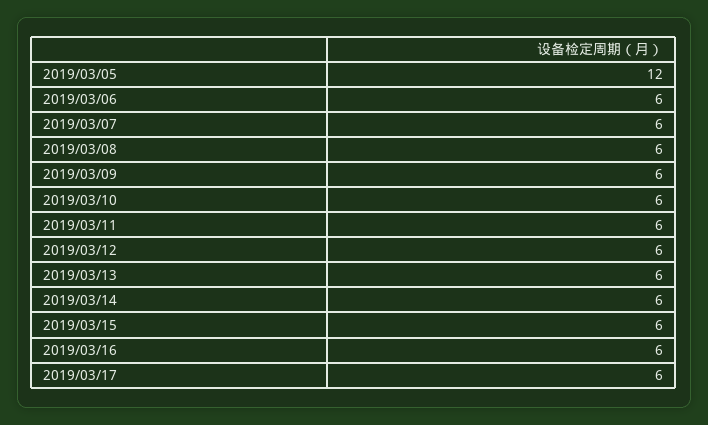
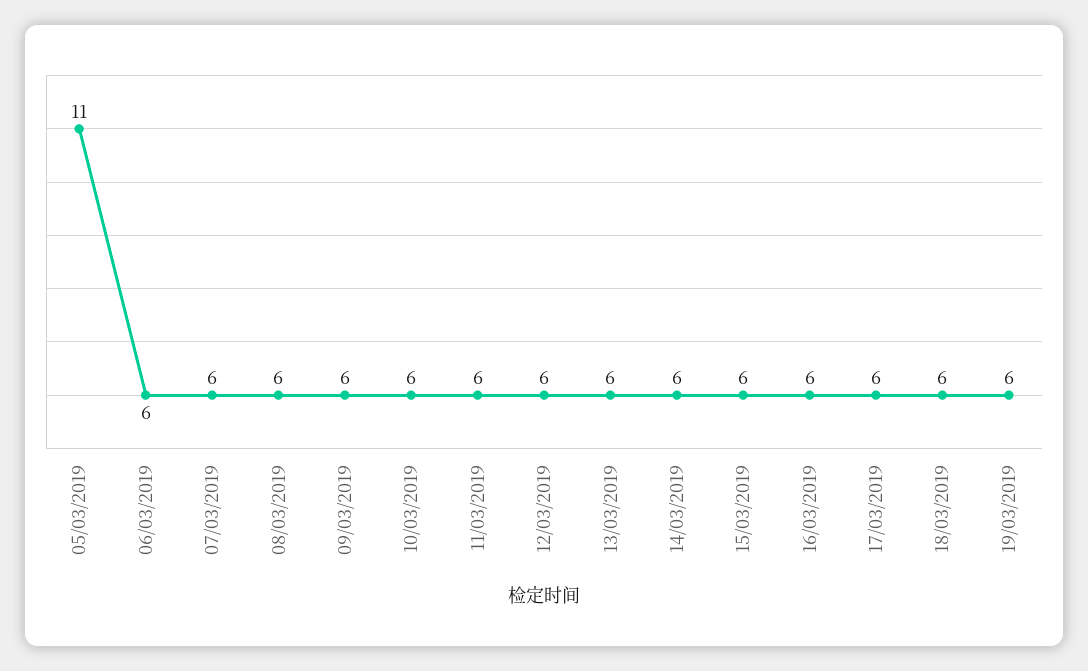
2019/03/05: 12 -> 11
18/03/2019: none -> 6
19/03/2019: none -> 6

